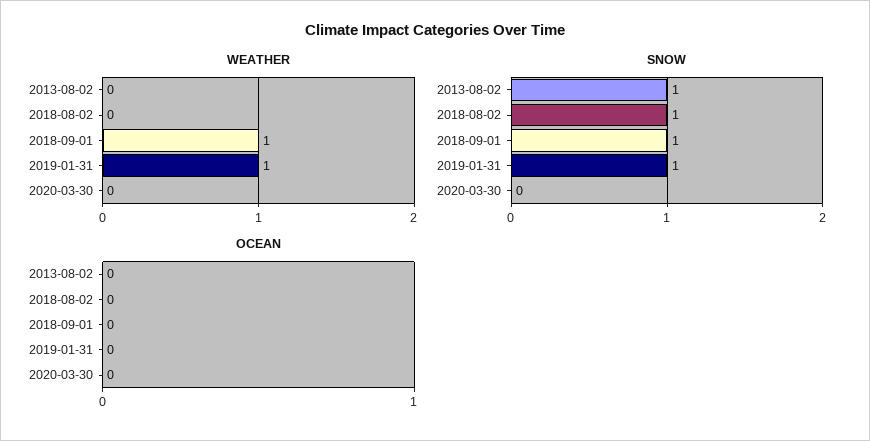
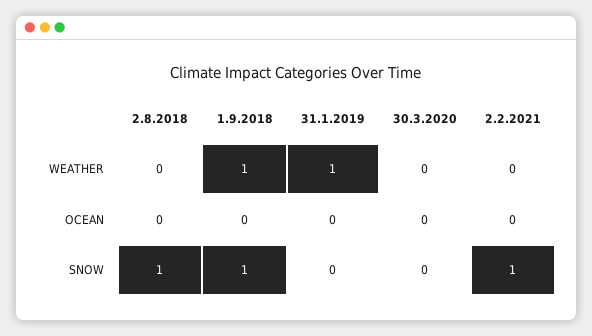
WEATHER, 2013-08-02: 0 -> none
SNOW, 2013-08-02: 1 -> none
SNOW, 2019-01-31: 1 -> 0
OCEAN, 2013-08-02: 0 -> none
WEATHER, 2.2.2021: none -> 0
OCEAN, 2.2.2021: none -> 0
SNOW, 2.2.2021: none -> 1

